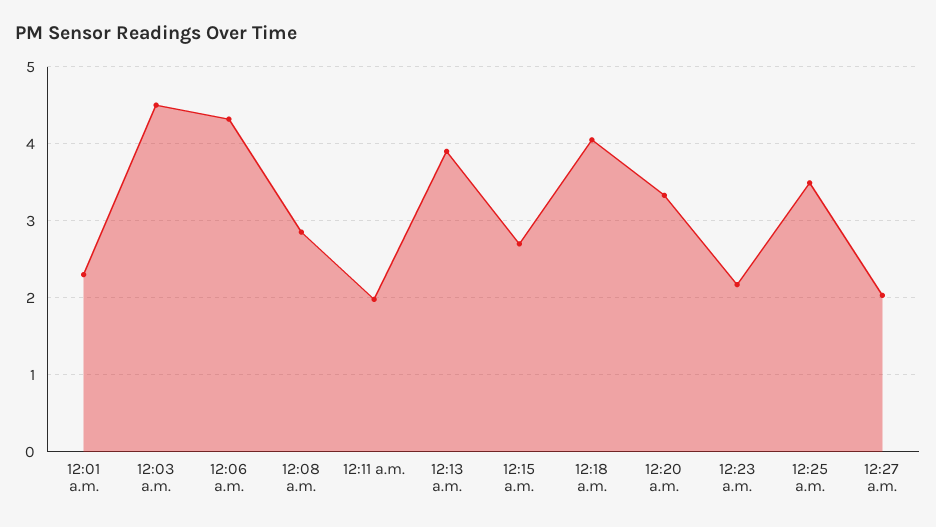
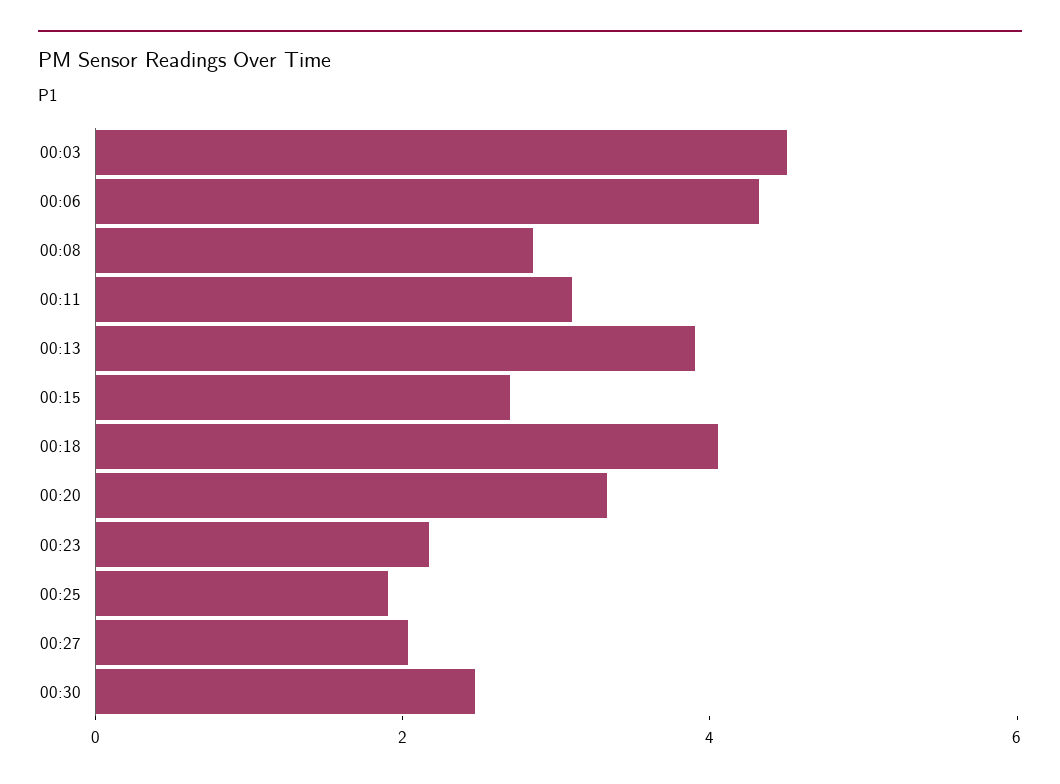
12:01 a.m.: 2.3 -> none
12:11 a.m.: 2 -> 3
12:25 a.m.: 3.5 -> 2
00:30: none -> 2.5

